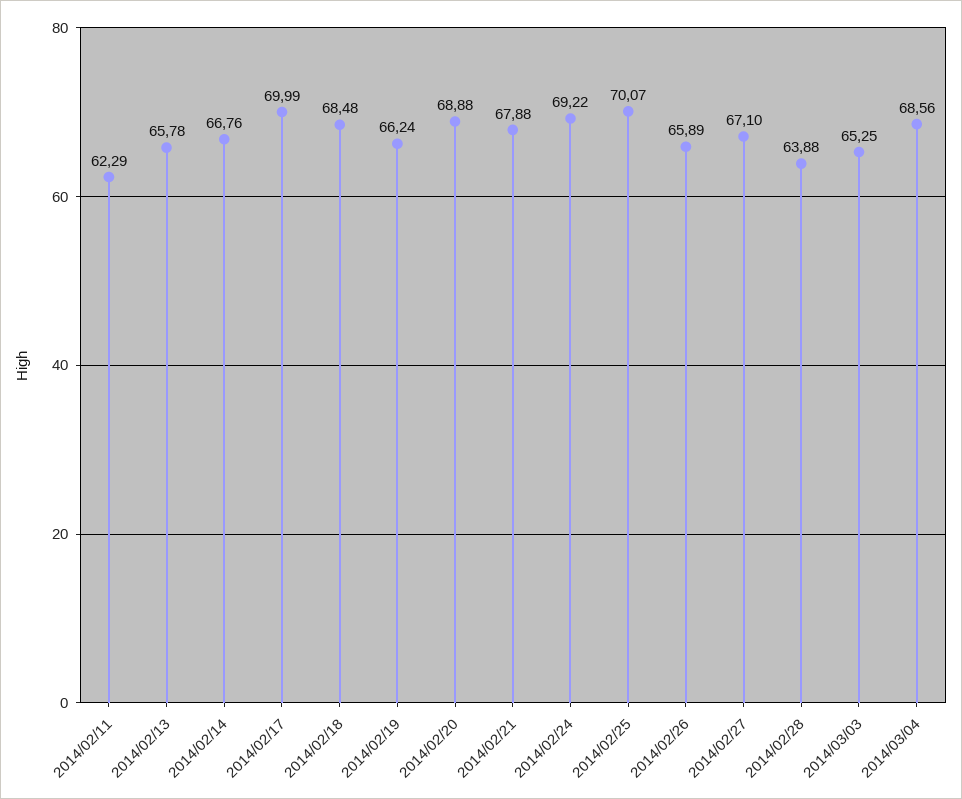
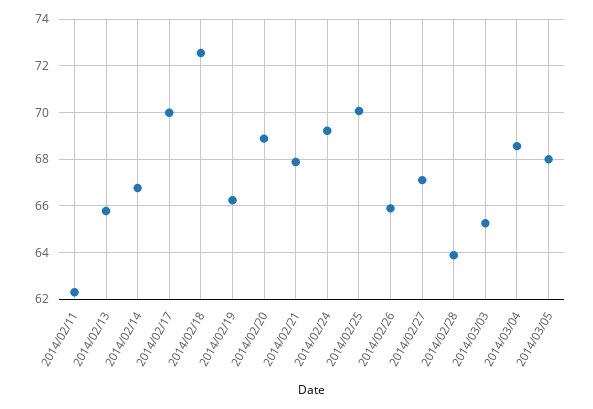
2014/02/18: 68.48 -> 72.5
2014/03/05: none -> 68

